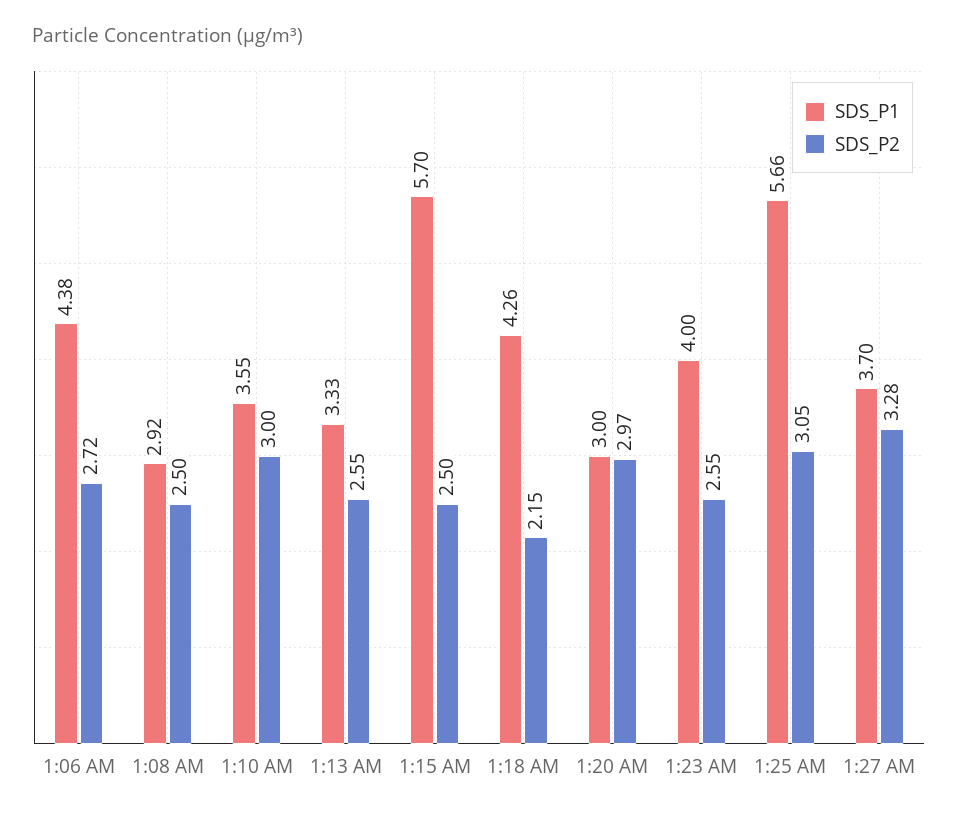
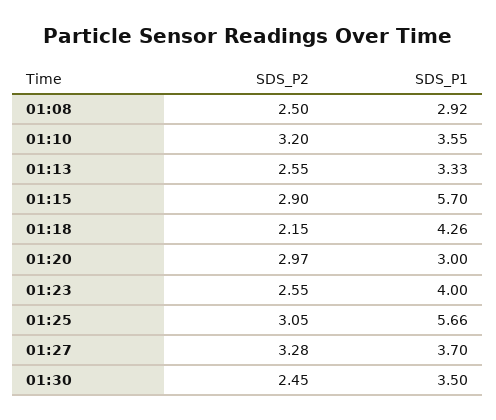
SDS_P1, 1:06 AM: 4.38 -> none
SDS_P2, 1:06 AM: 2.72 -> none
SDS_P2, 1:10 AM: 3 -> 3.2
SDS_P2, 1:15 AM: 2.5 -> 2.9
SDS_P2, 01:30: none -> 2.45
SDS_P1, 01:30: none -> 3.5

